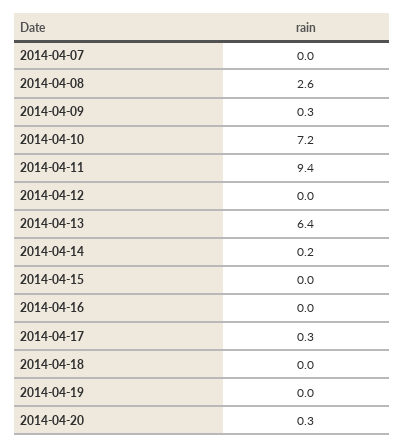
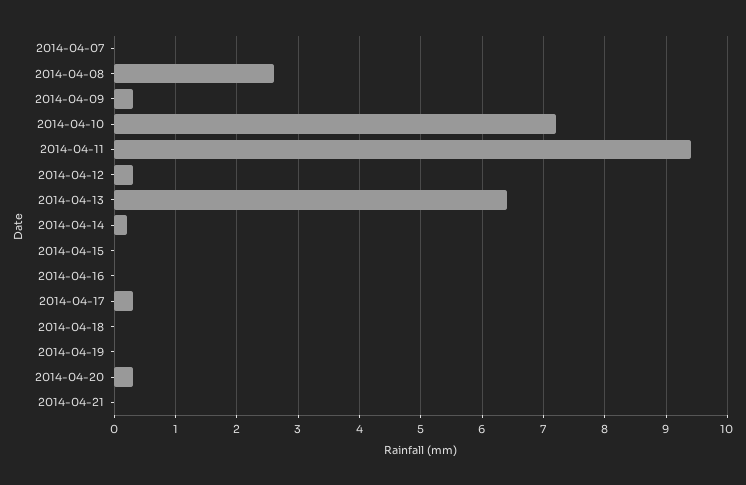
2014-04-12: 0 -> 0.3
2014-04-21: none -> 0

